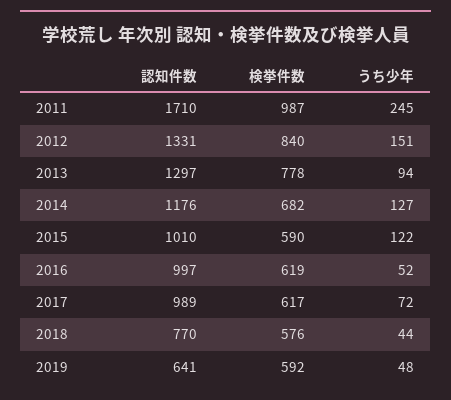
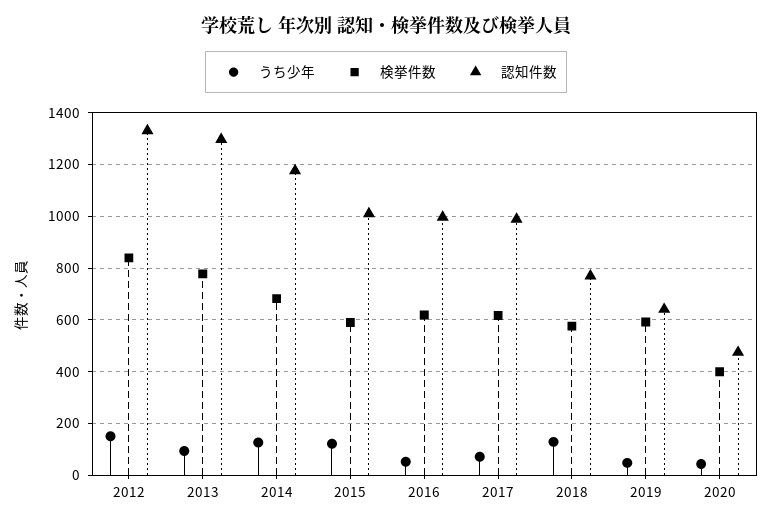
認知件数, 2011: 1710 -> none
検挙件数, 2011: 987 -> none
うち少年, 2011: 245 -> none
うち少年, 2018: 44 -> 125
うち少年, 2020: none -> 50
検挙件数, 2020: none -> 400
認知件数, 2020: none -> 475

